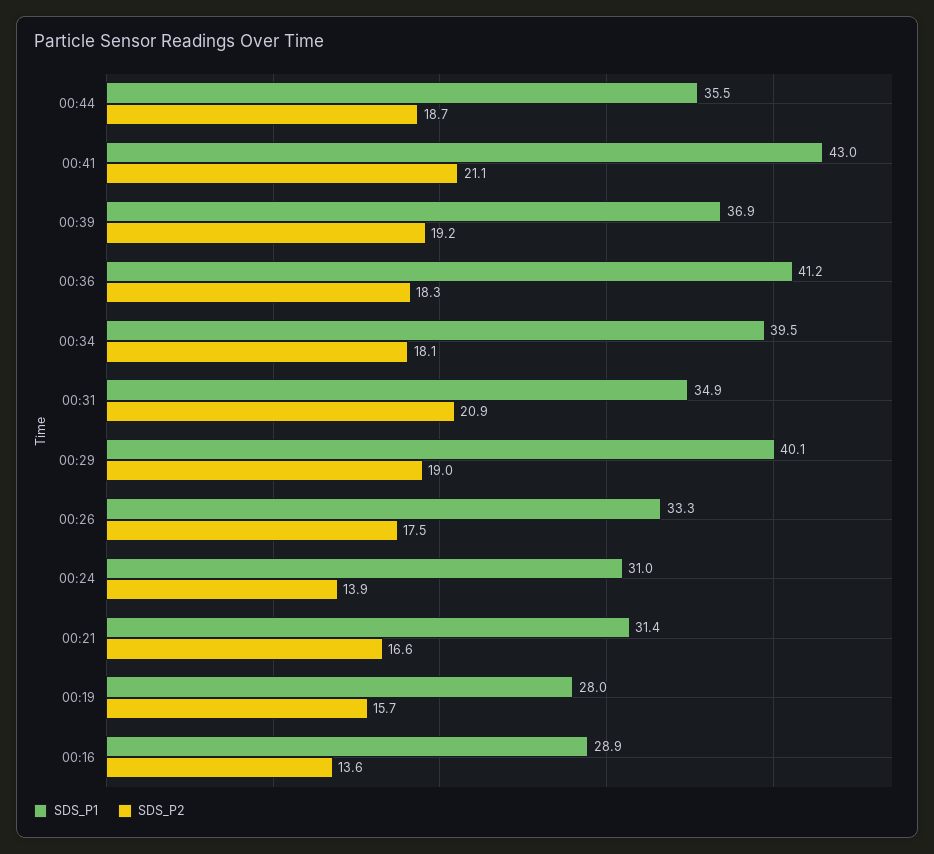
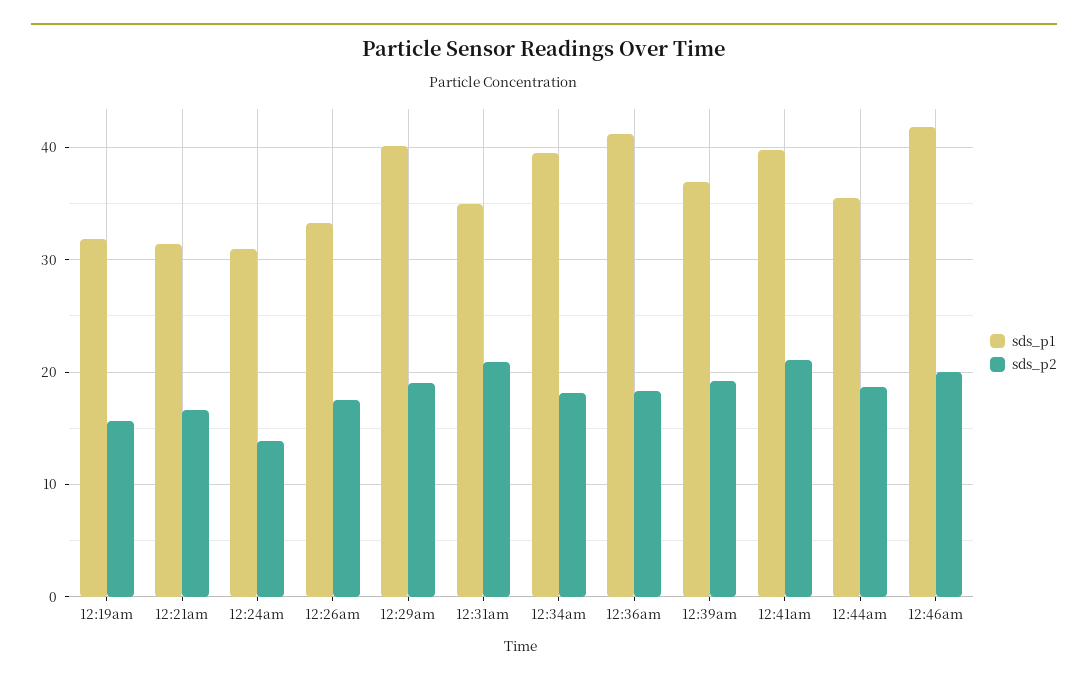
SDS_P1, 00:41: 43 -> 40
SDS_P1, 00:19: 28 -> 32
SDS_P1, 00:16: 28.9 -> none
SDS_P2, 00:16: 13.6 -> none
SDS_P1, 12:46am: none -> 42
SDS_P2, 12:46am: none -> 20

